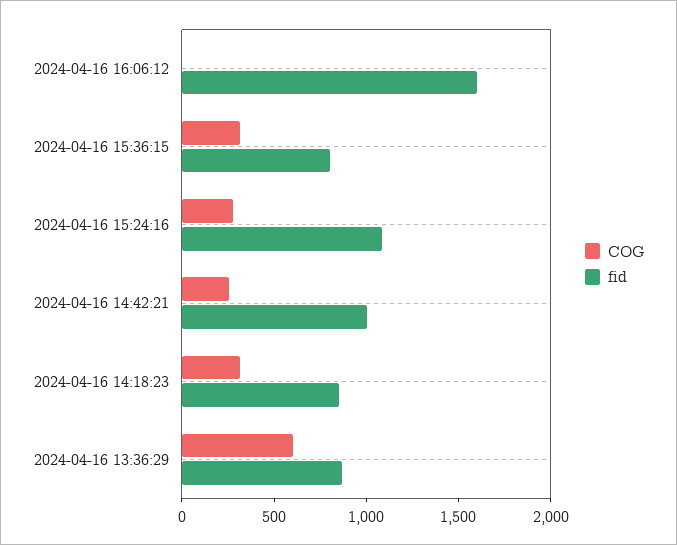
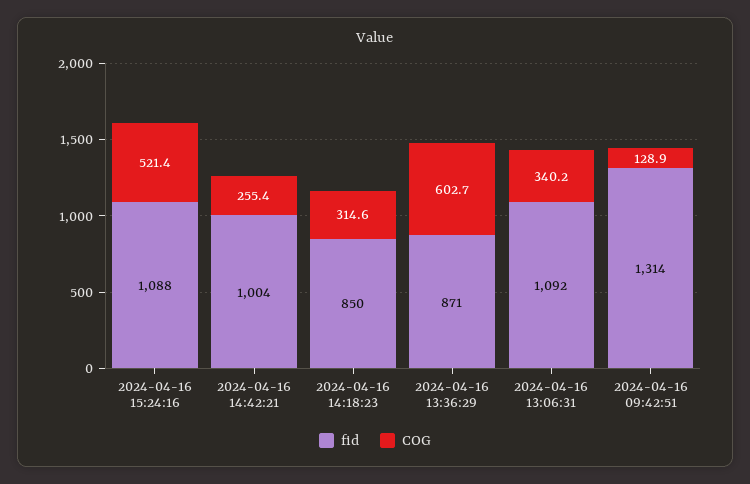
COG, 2024-04-16 16:06:12: 0 -> none
fid, 2024-04-16 16:06:12: 1600 -> none
COG, 2024-04-16 15:36:15: 300 -> none
fid, 2024-04-16 15:36:15: 800 -> none
COG, 2024-04-16 15:24:16: 300 -> 521.4
fid, 2024-04-16 13:06:31: none -> 1092
COG, 2024-04-16 13:06:31: none -> 340.2
fid, 2024-04-16 09:42:51: none -> 1314
COG, 2024-04-16 09:42:51: none -> 128.9

